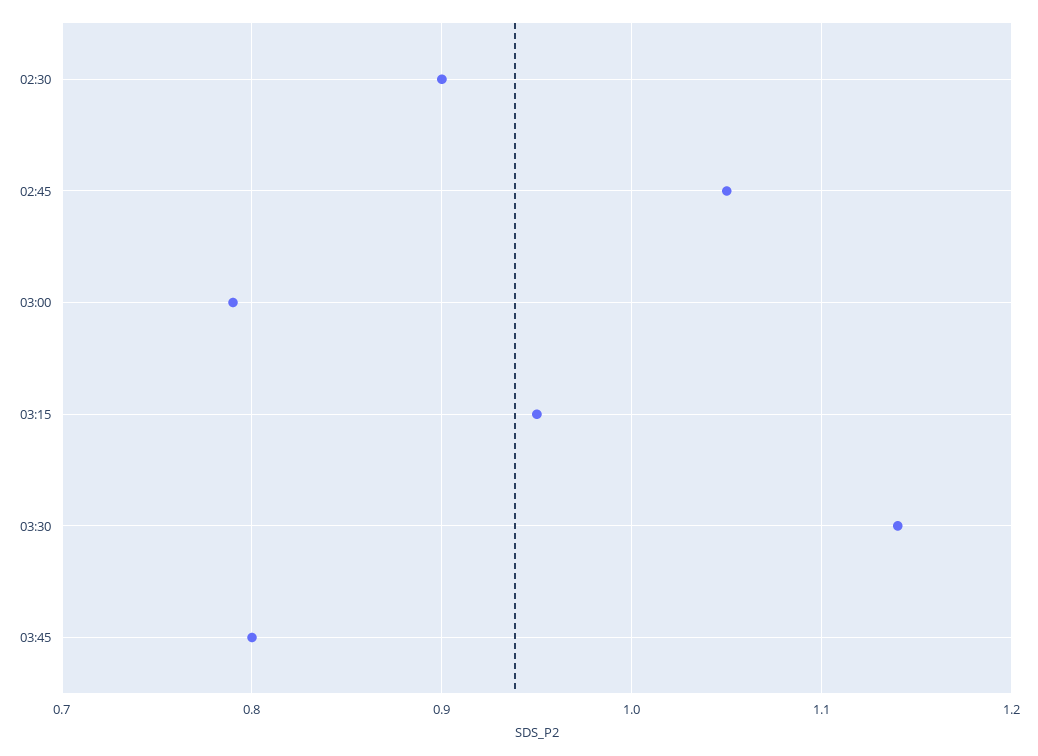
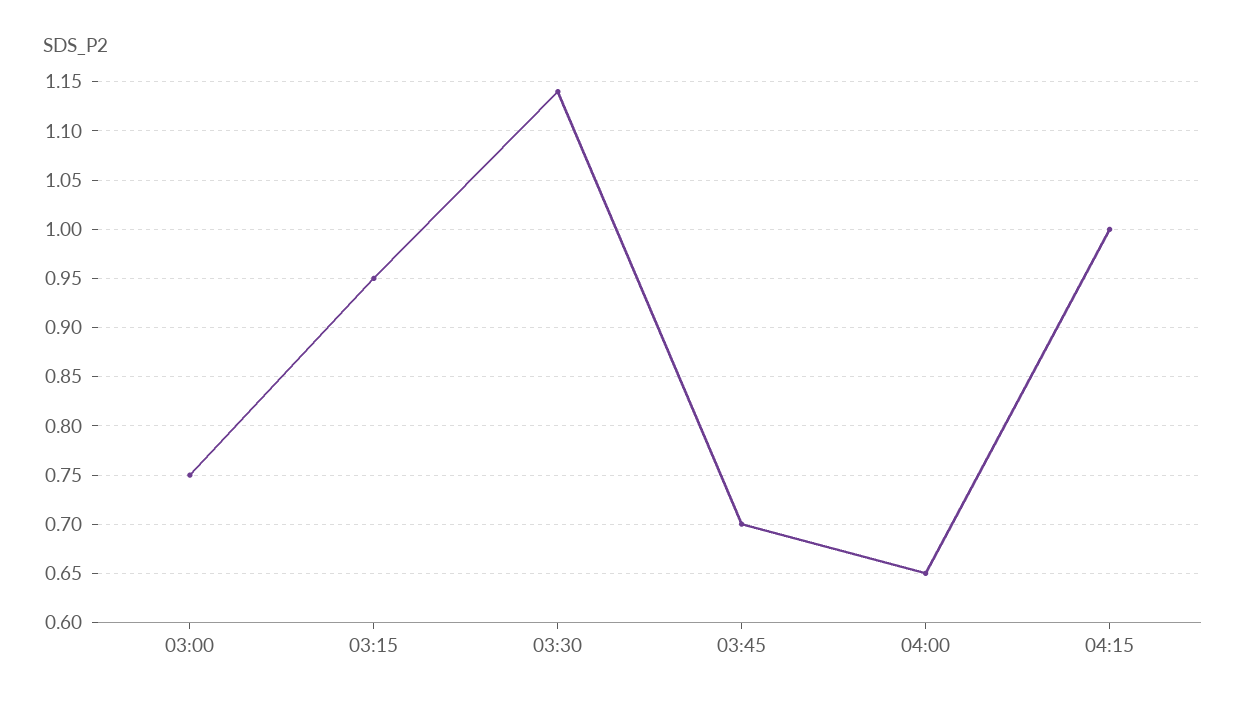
02:30: 0.9 -> none
02:45: 1.05 -> none
03:00: 0.79 -> 0.75
03:45: 0.8 -> 0.7
04:00: none -> 0.65
04:15: none -> 1

